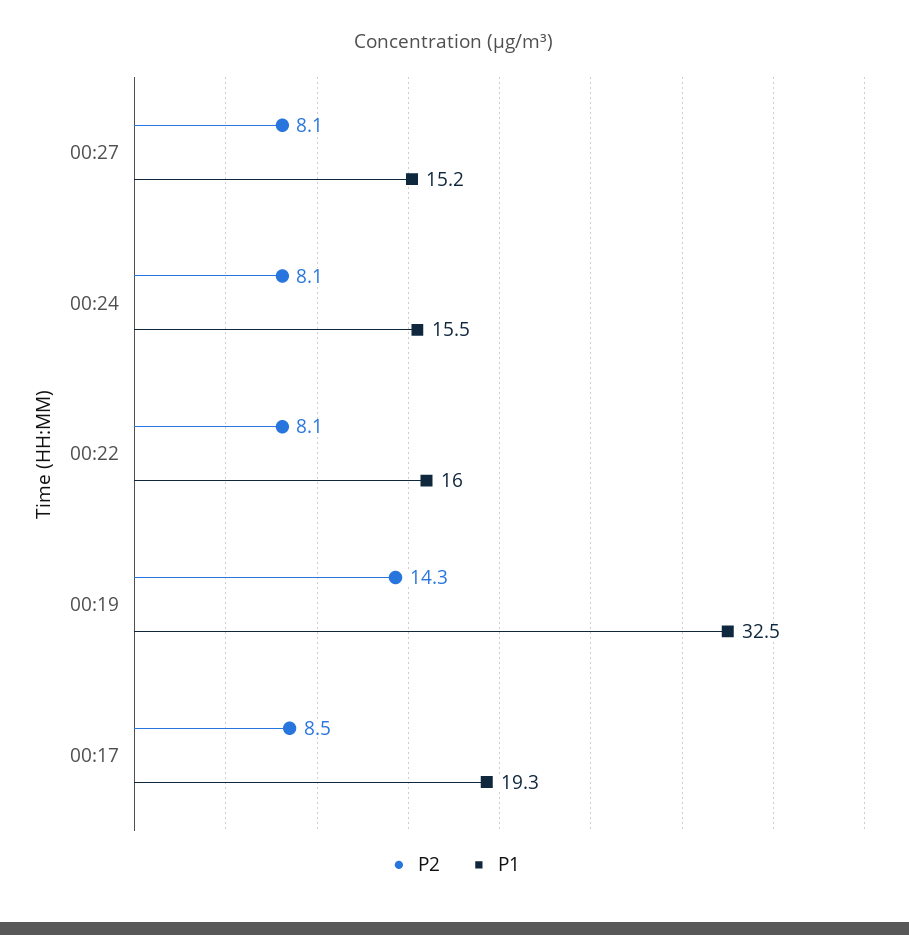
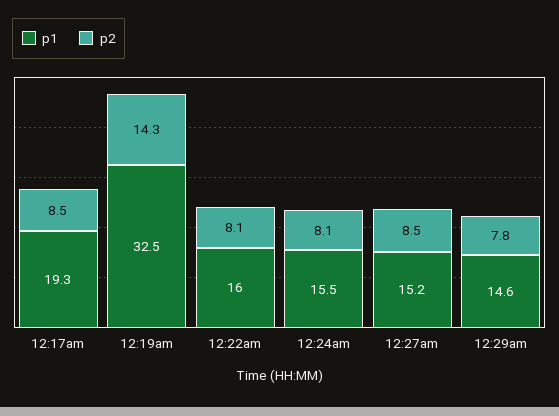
P2, 00:27: 8.1 -> 8.5
P1, 12:29am: none -> 14.6
P2, 12:29am: none -> 7.8

